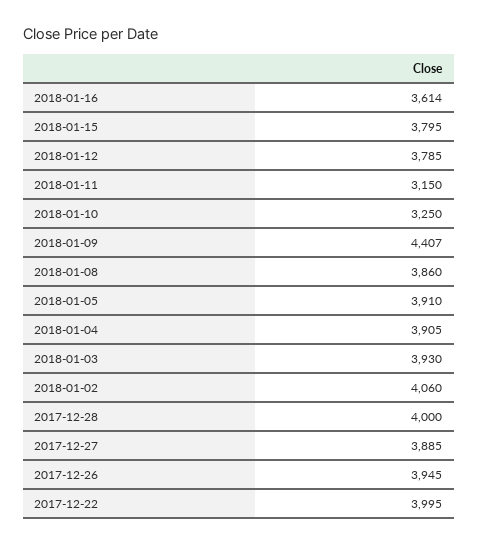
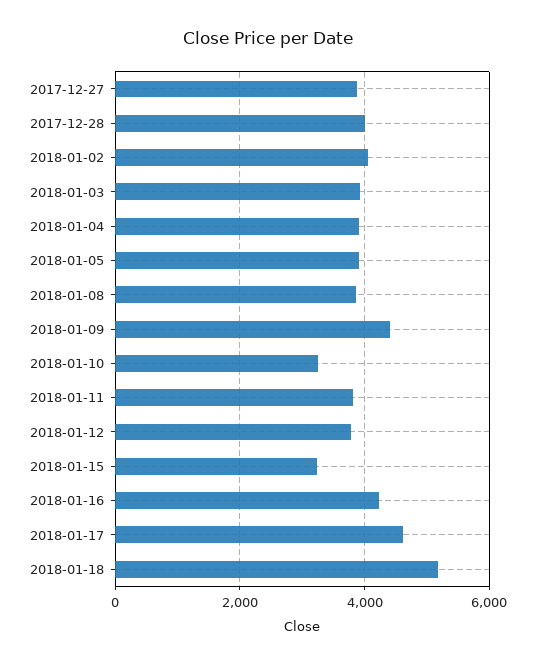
2018-01-16: 3614 -> 4200
2018-01-15: 3795 -> 3200
2018-01-11: 3150 -> 3800
2017-12-26: 3945 -> none
2017-12-22: 3995 -> none
2018-01-17: none -> 4600
2018-01-18: none -> 5200

